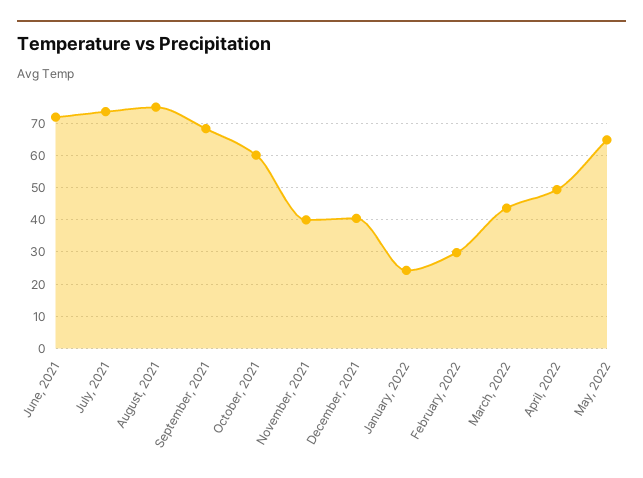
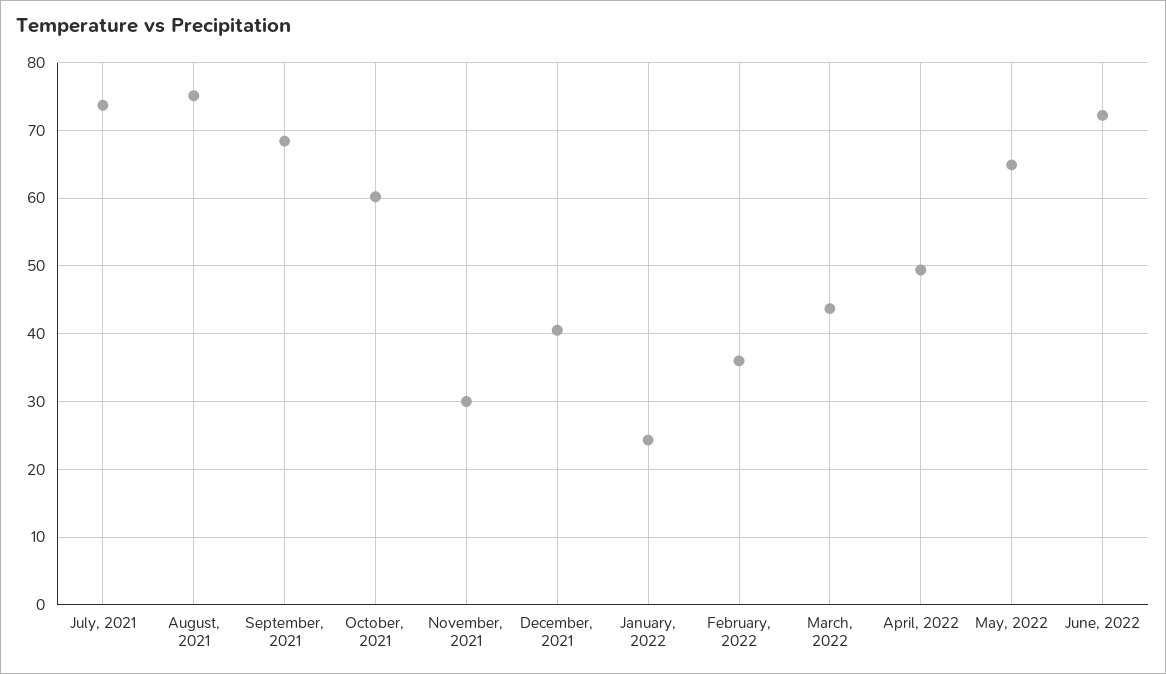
June, 2021: 72 -> none
November, 2021: 40 -> 30
February, 2022: 30 -> 36
June, 2022: none -> 72

